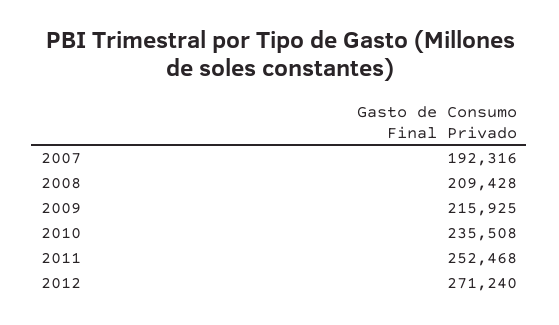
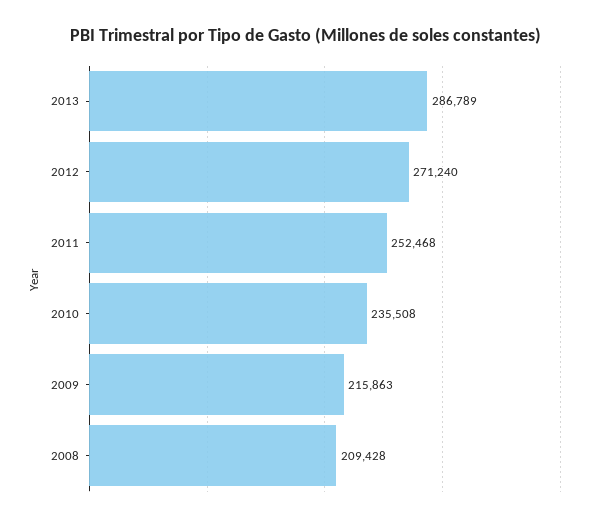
2007: 192316 -> none
2009: 215925 -> 215863
2013: none -> 286789

